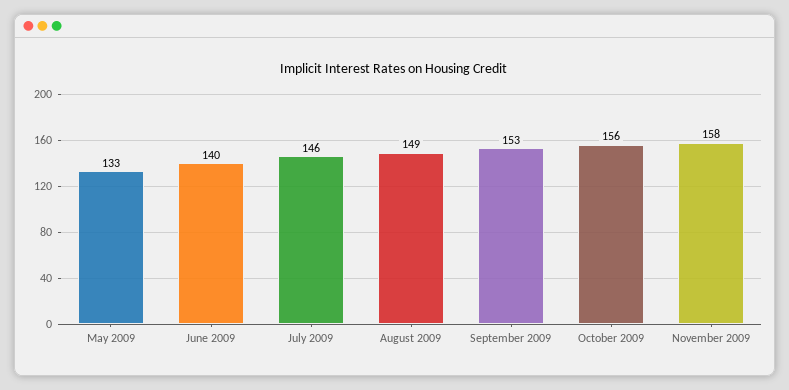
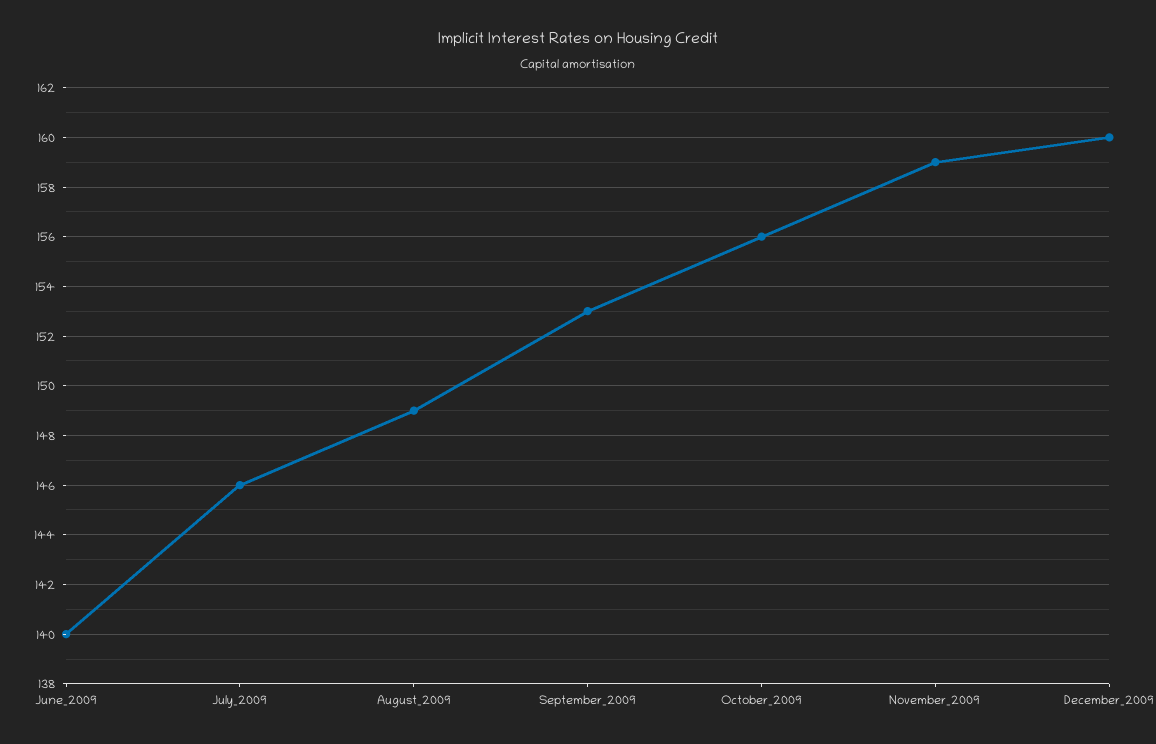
May 2009: 133 -> none
November 2009: 158 -> 159
December_2009: none -> 160

